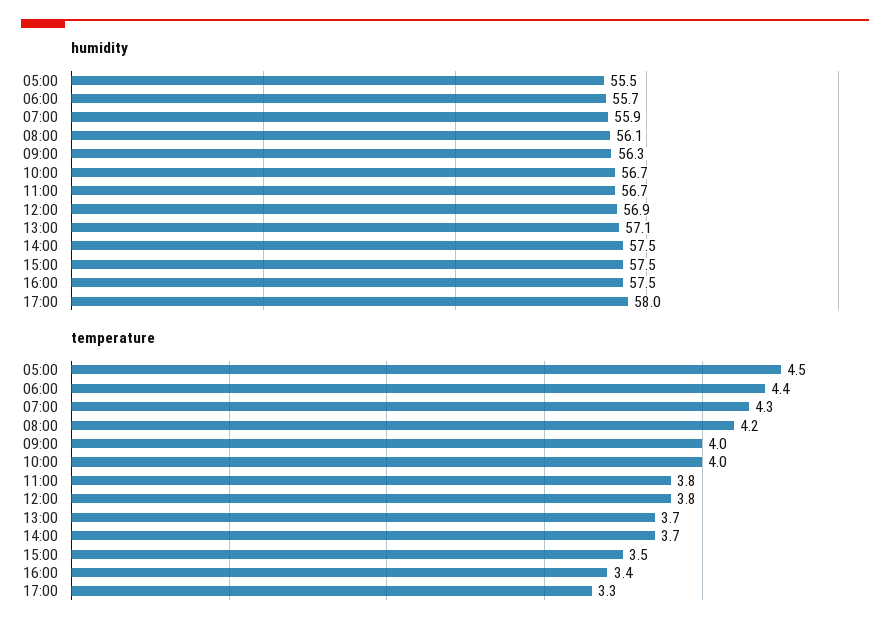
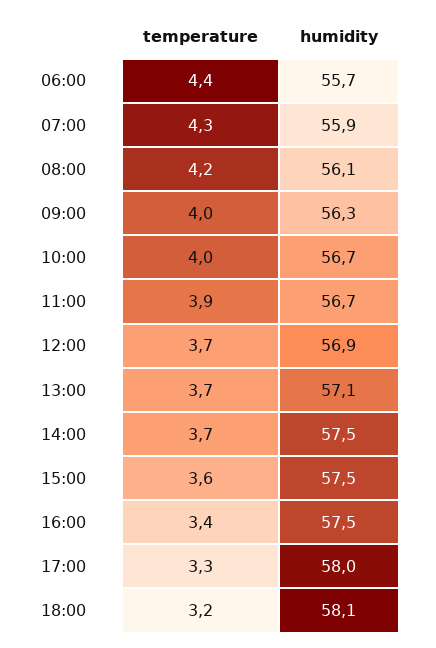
humidity, 05:00: 55.5 -> none
temperature, 05:00: 4.5 -> none
temperature, 11:00: 3.8 -> 3.9
temperature, 12:00: 3.8 -> 3.7
temperature, 15:00: 3.5 -> 3.6
temperature, 18:00: none -> 3.2
humidity, 18:00: none -> 58.1

